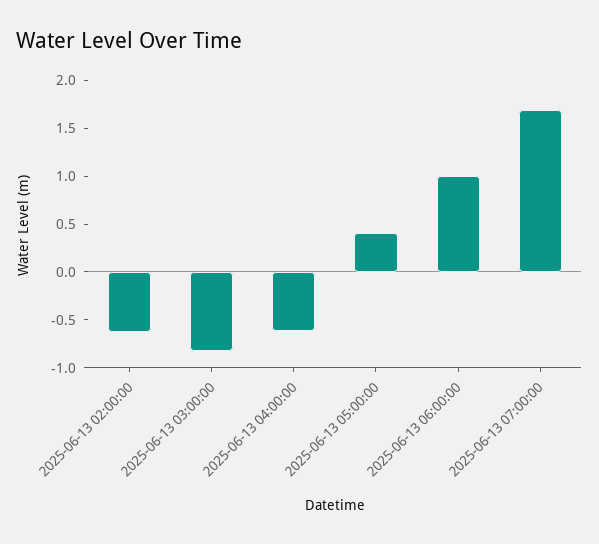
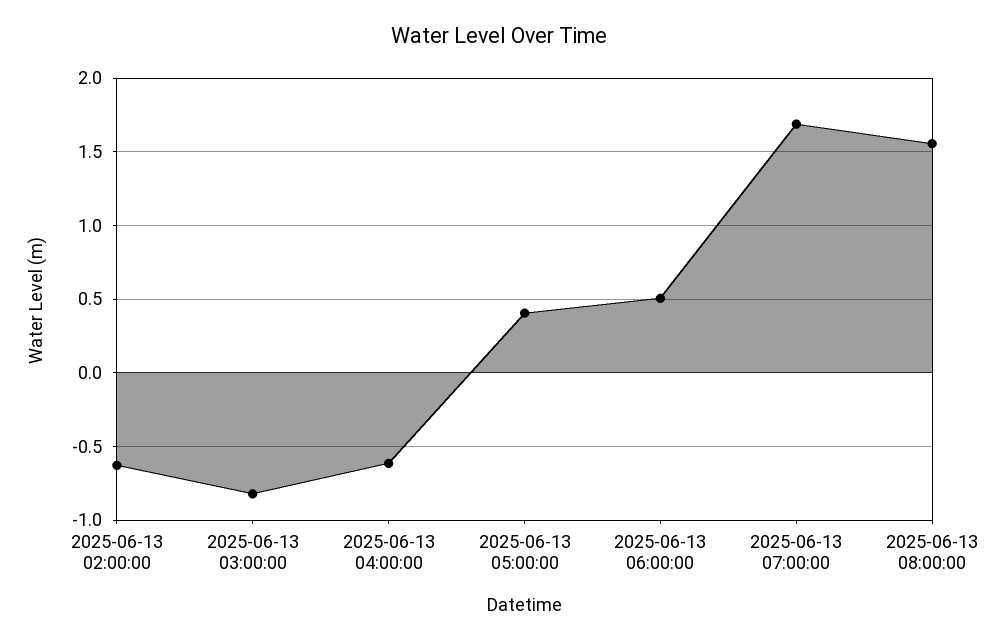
2025-06-13 06:00:00: 1 -> 0.5
2025-06-13 08:00:00: none -> 1.55

